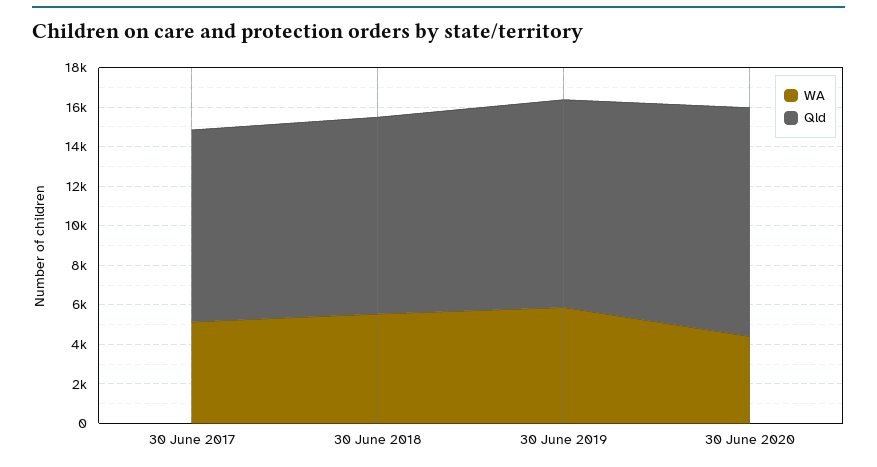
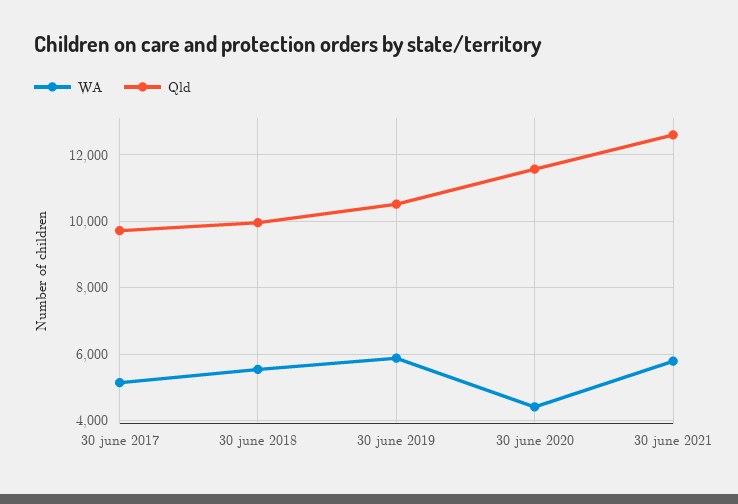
WA, 30 june 2021: none -> 5800
Qld, 30 june 2021: none -> 12600

